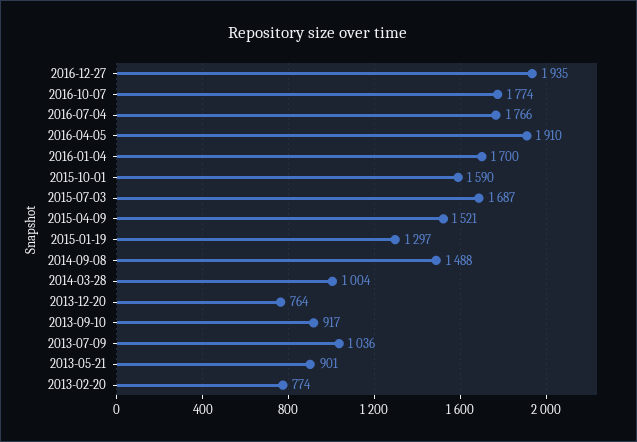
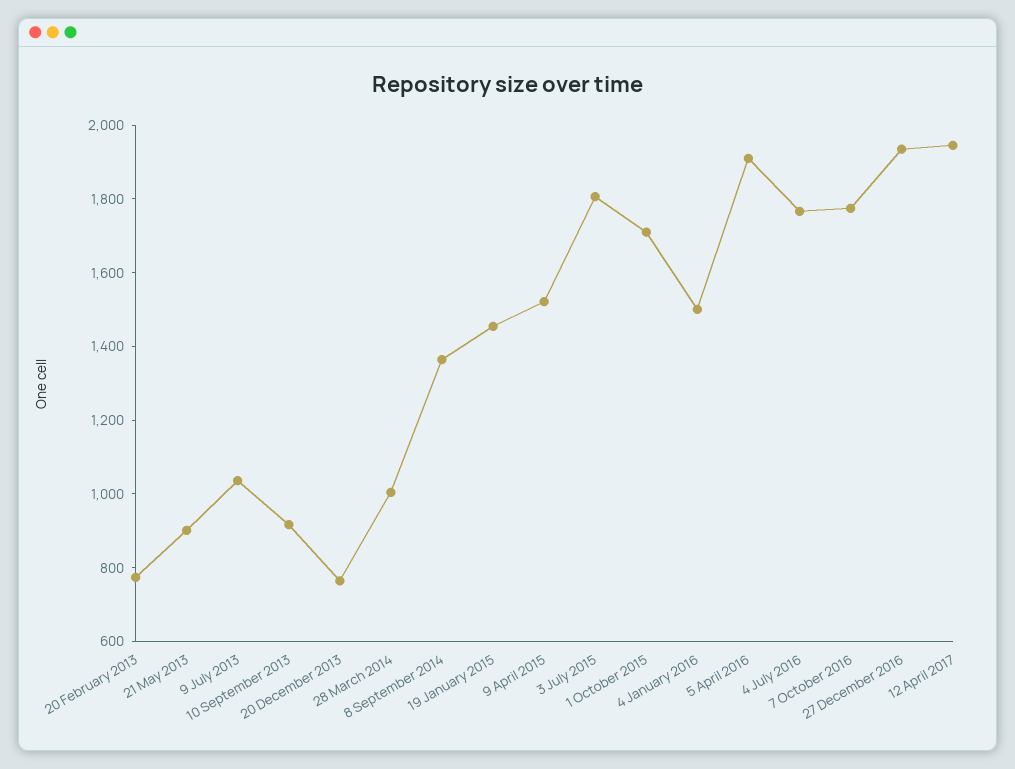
2016-01-04: 1700 -> 1500
2015-10-01: 1590 -> 1700
2015-07-03: 1687 -> 1800
2015-01-19: 1297 -> 1450
2014-09-08: 1488 -> 1350
12 April 2017: none -> 1950

